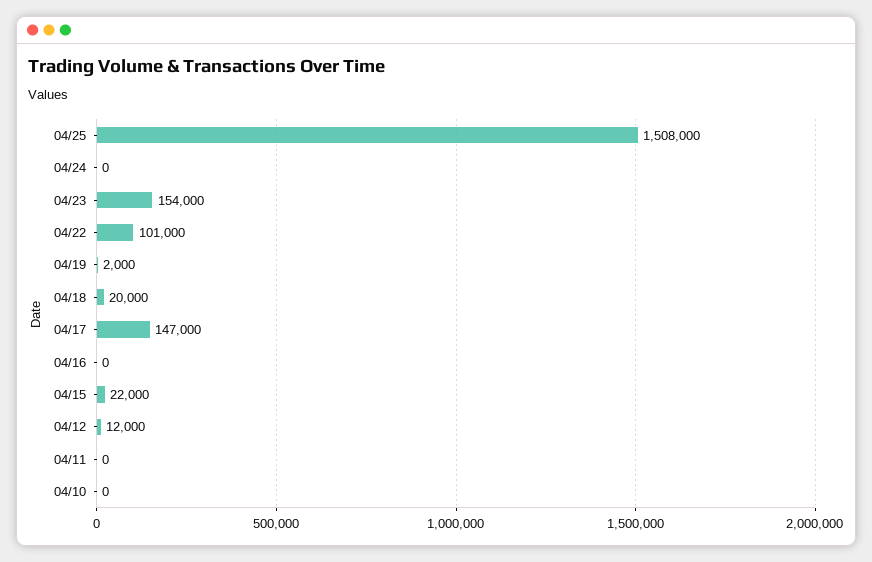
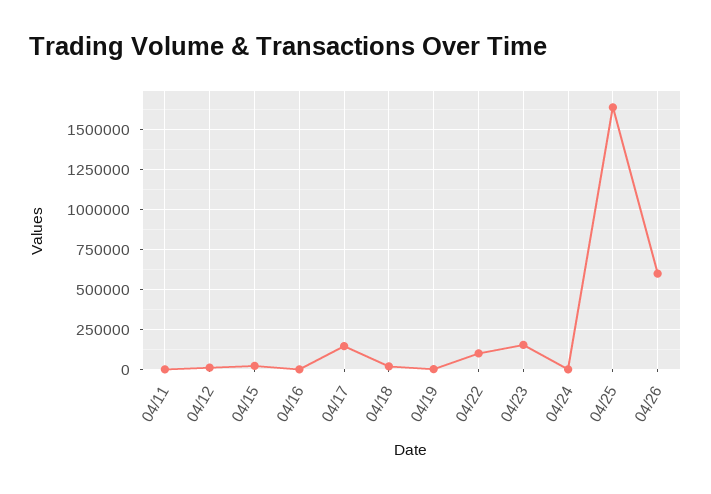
04/25: 1508000 -> 1650000
04/10: 0 -> none
04/26: none -> 600000

